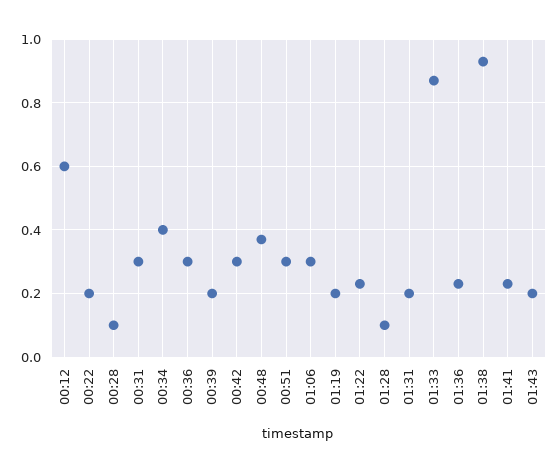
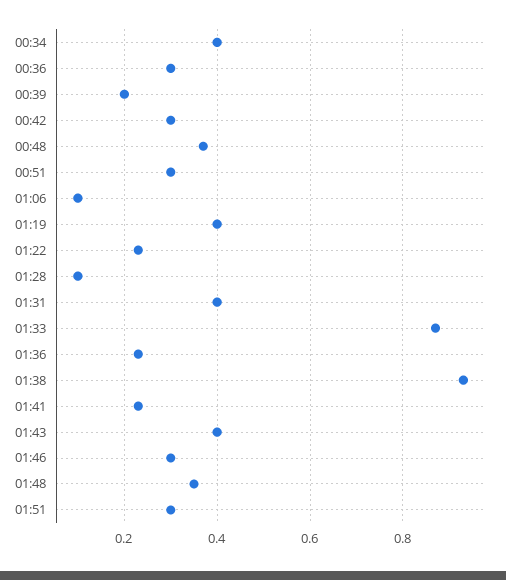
00:12: 0.6 -> none
00:22: 0.2 -> none
00:28: 0.1 -> none
00:31: 0.3 -> none
01:06: 0.3 -> 0.1
01:19: 0.2 -> 0.4
01:31: 0.2 -> 0.4
01:43: 0.2 -> 0.4
01:46: none -> 0.3
01:48: none -> 0.35
01:51: none -> 0.3

